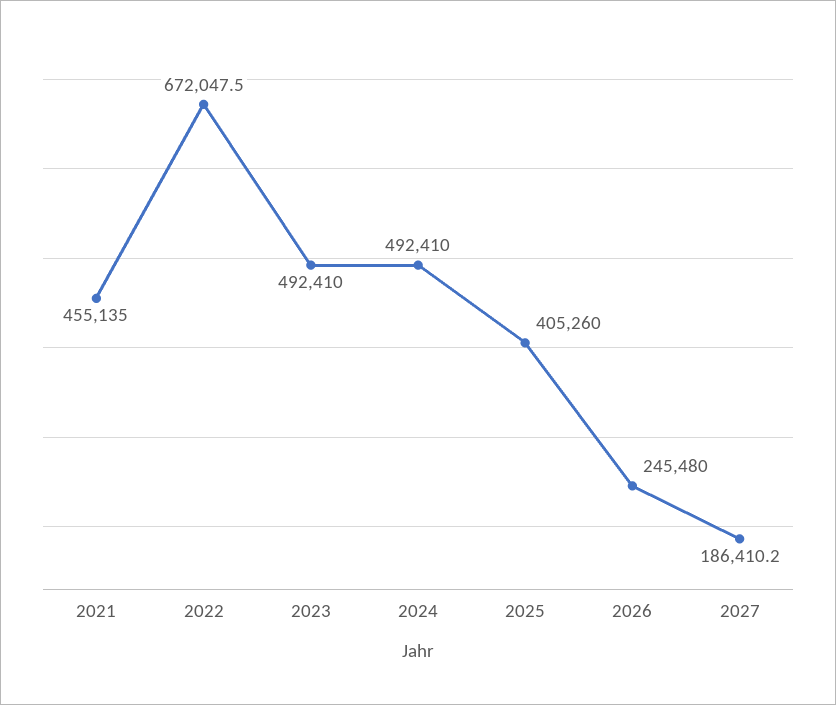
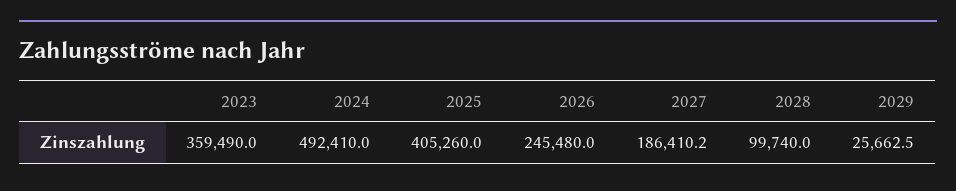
2021: 455135 -> none
2022: 672047.5 -> none
2023: 492410 -> 359490
2028: none -> 99740
2029: none -> 25662.5

